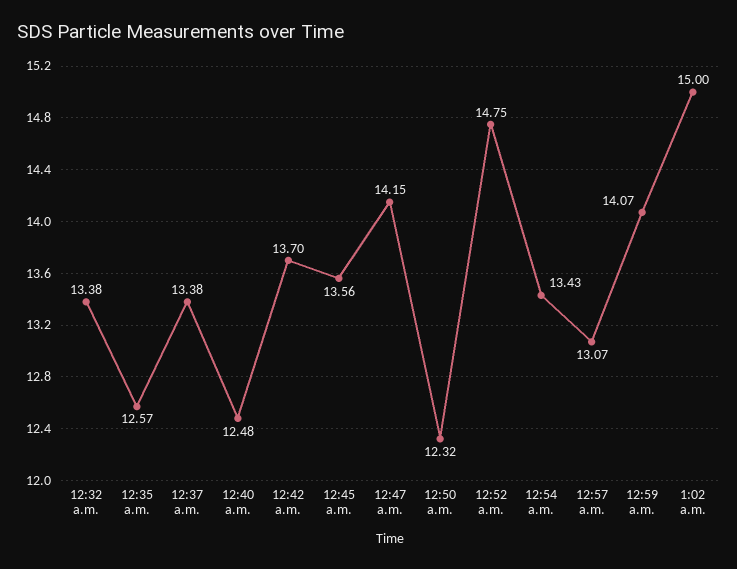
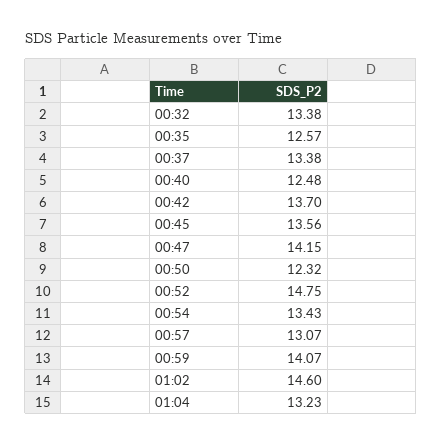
1:02 a.m.: 15 -> 14.6
01:04: none -> 13.23

